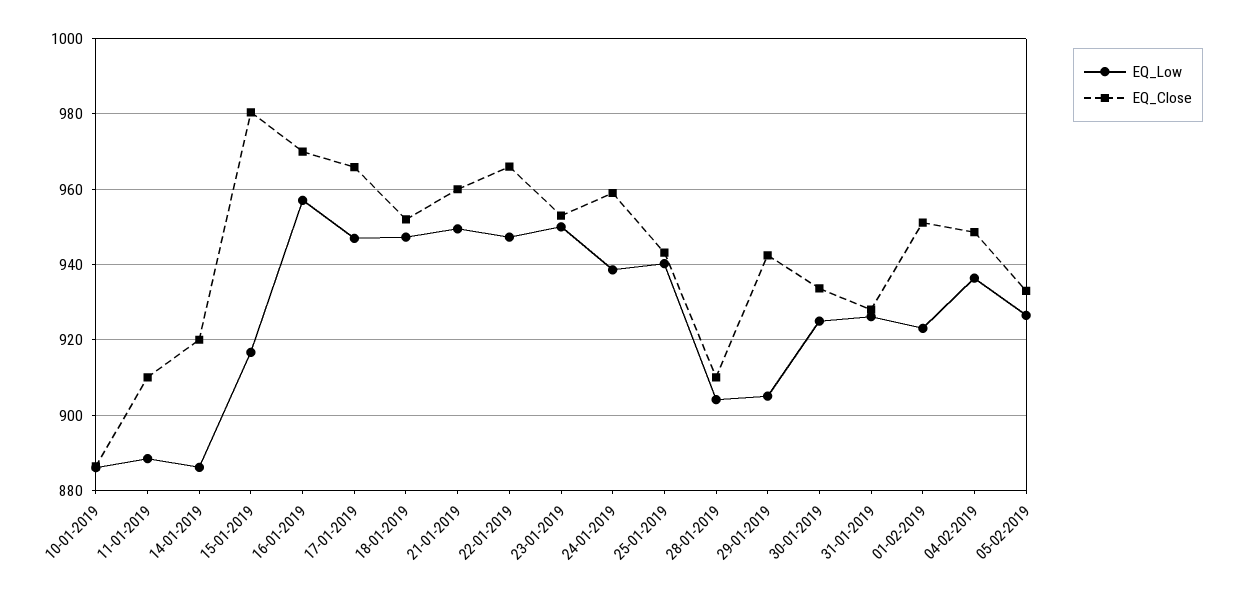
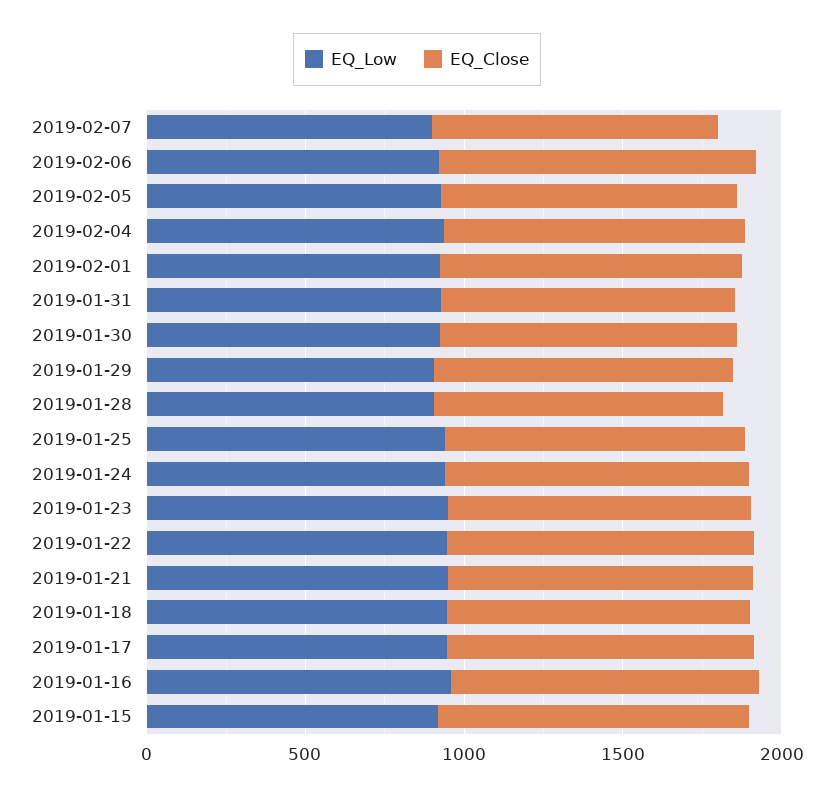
EQ_Low, 10-01-2019: 886 -> none
EQ_Close, 10-01-2019: 886 -> none
EQ_Low, 11-01-2019: 888 -> none
EQ_Close, 11-01-2019: 910 -> none
EQ_Low, 14-01-2019: 886 -> none
EQ_Close, 14-01-2019: 920 -> none
EQ_Low, 2019-02-07: none -> 900
EQ_Close, 2019-02-07: none -> 900
EQ_Low, 2019-02-06: none -> 900
EQ_Close, 2019-02-06: none -> 1000

